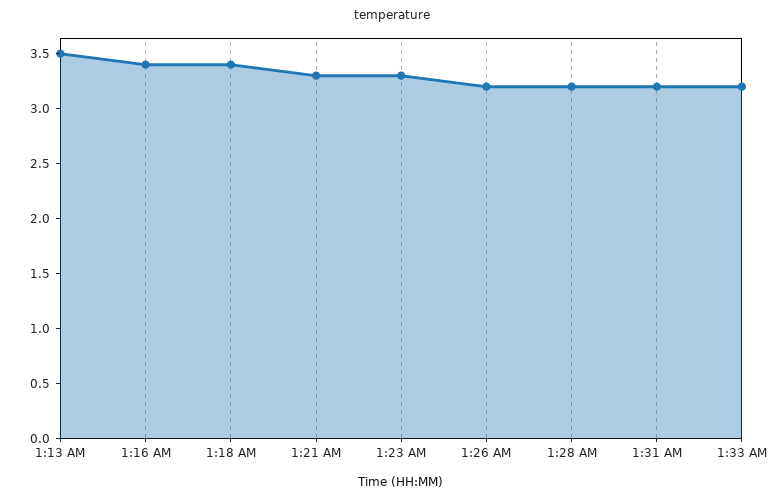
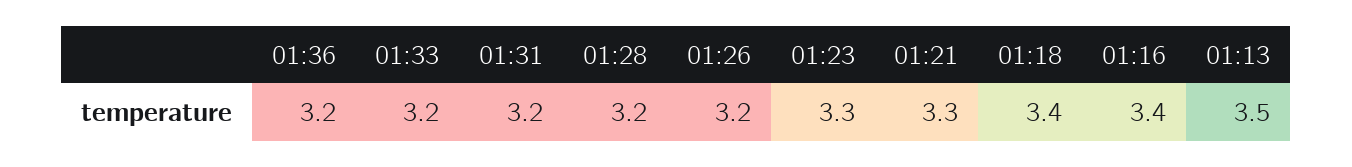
01:36: none -> 3.2

